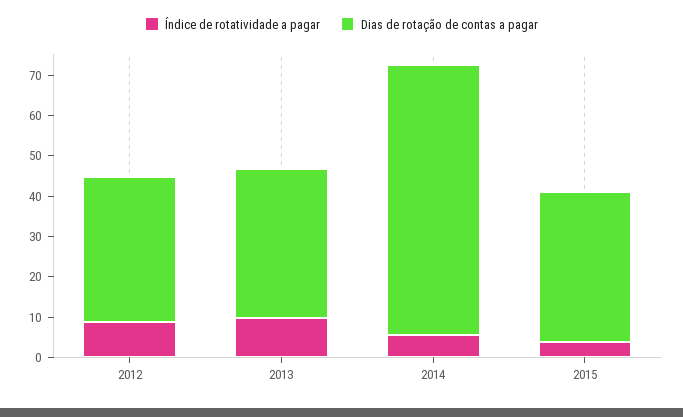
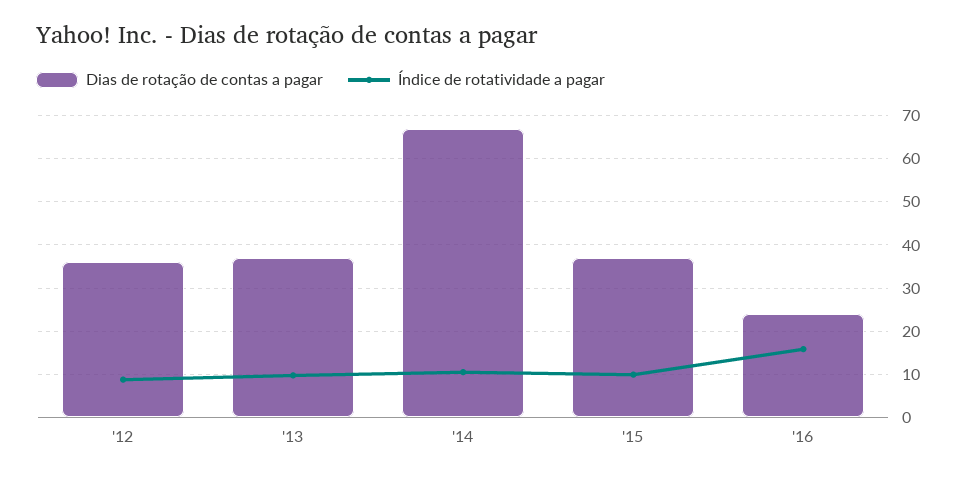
Índice de rotatividade a pagar, 2014: 6 -> 10
Índice de rotatividade a pagar, 2015: 4 -> 10
Dias de rotação de contas a pagar, '16: none -> 24
Índice de rotatividade a pagar, '16: none -> 16

